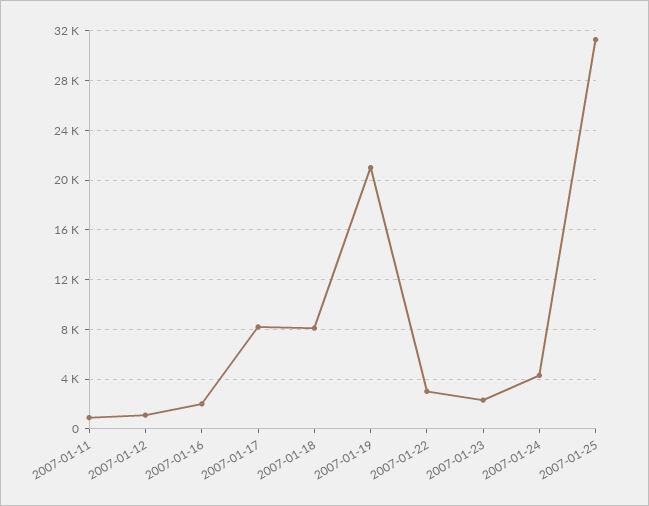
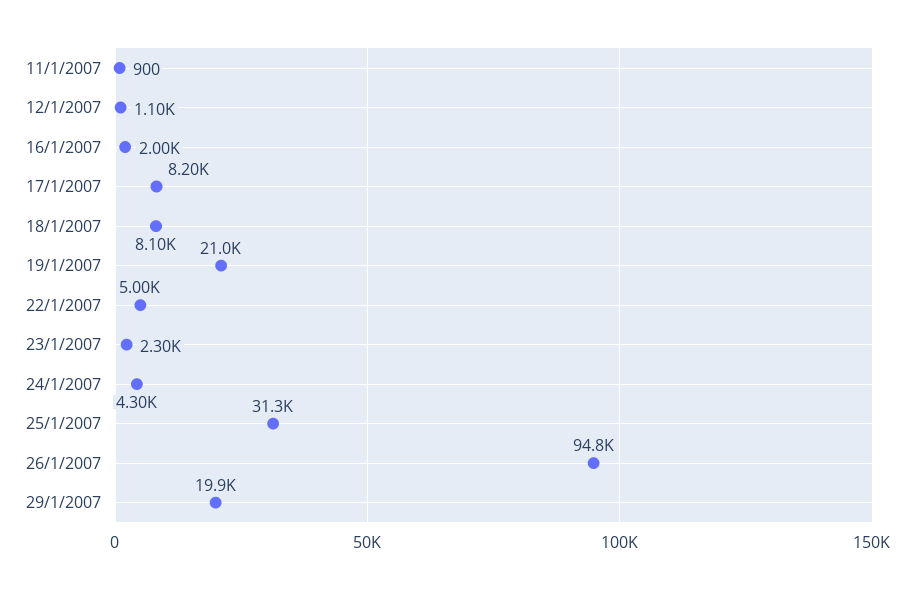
2007-01-22: 3000 -> 5000
26/1/2007: none -> 94800
29/1/2007: none -> 19900

